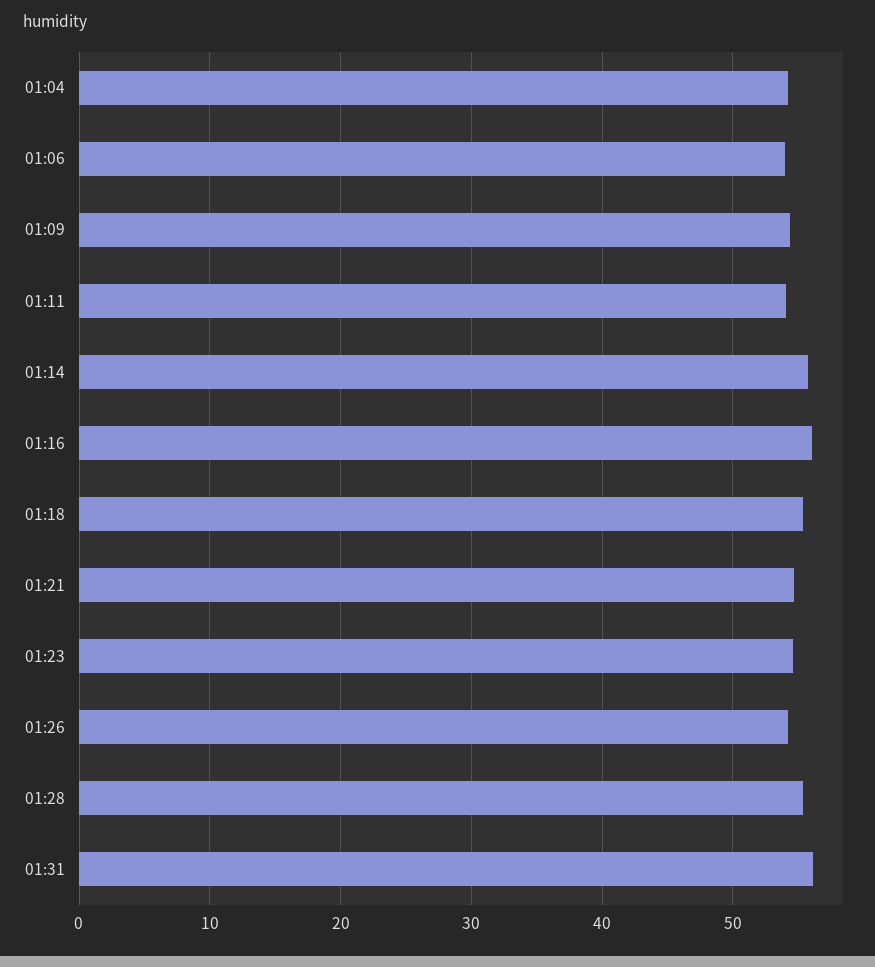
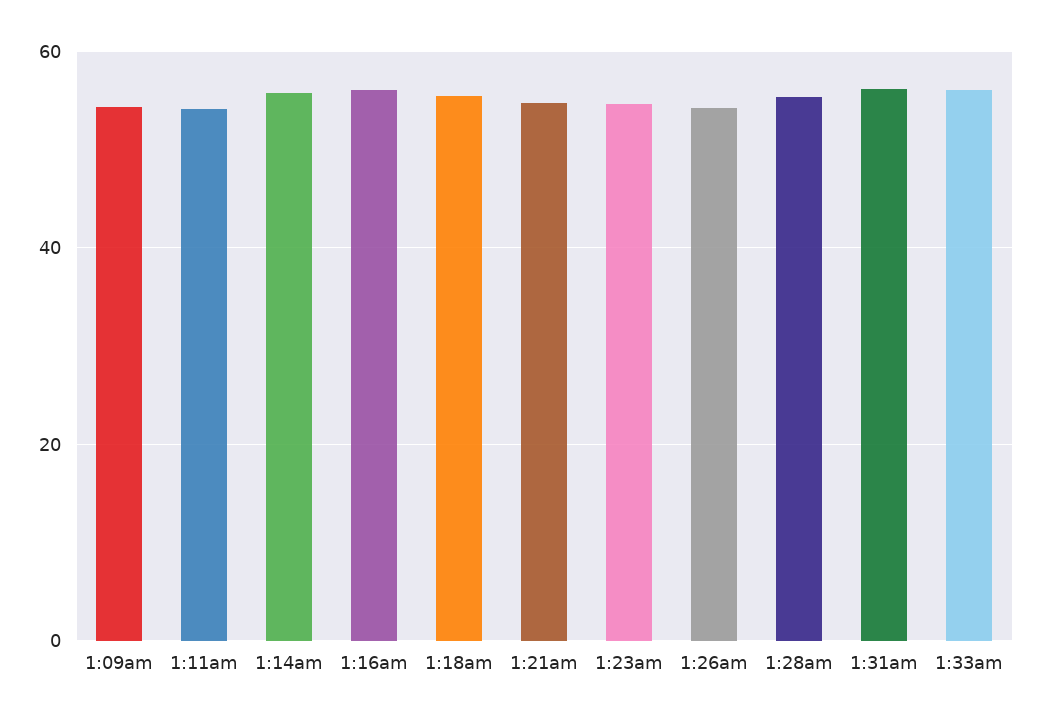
01:04: 54 -> none
01:06: 54 -> none
1:33am: none -> 56

